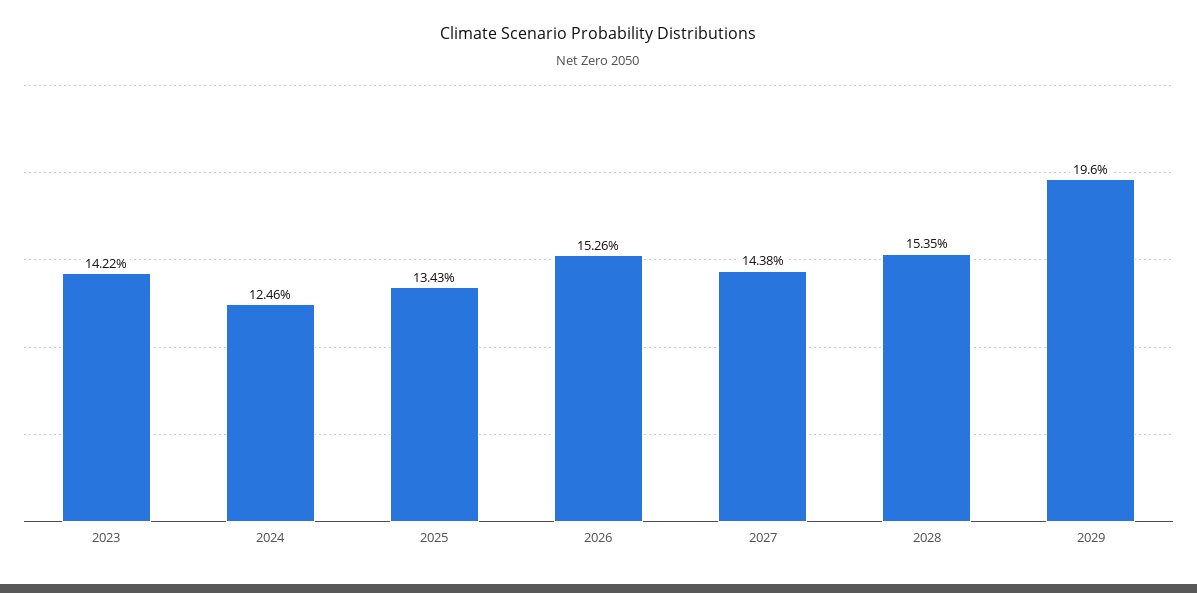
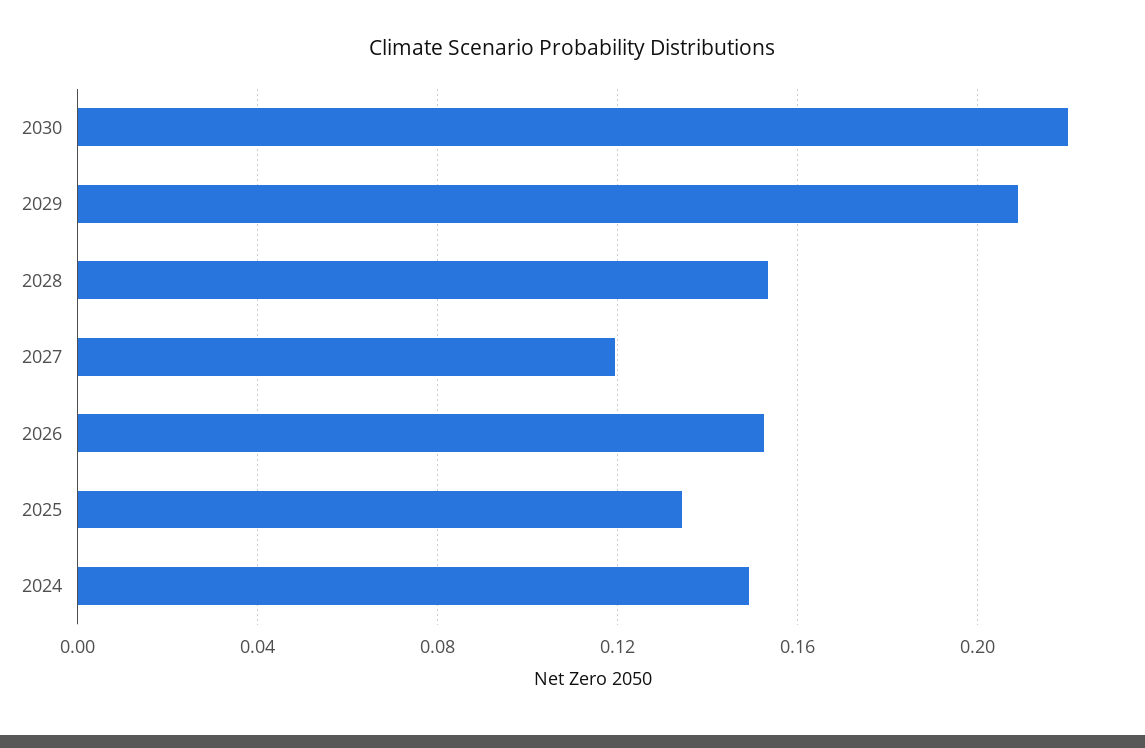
2023: 0.1422 -> none
2024: 0.1246 -> 0.15
2027: 0.1438 -> 0.12
2029: 0.196 -> 0.21
2030: none -> 0.22

